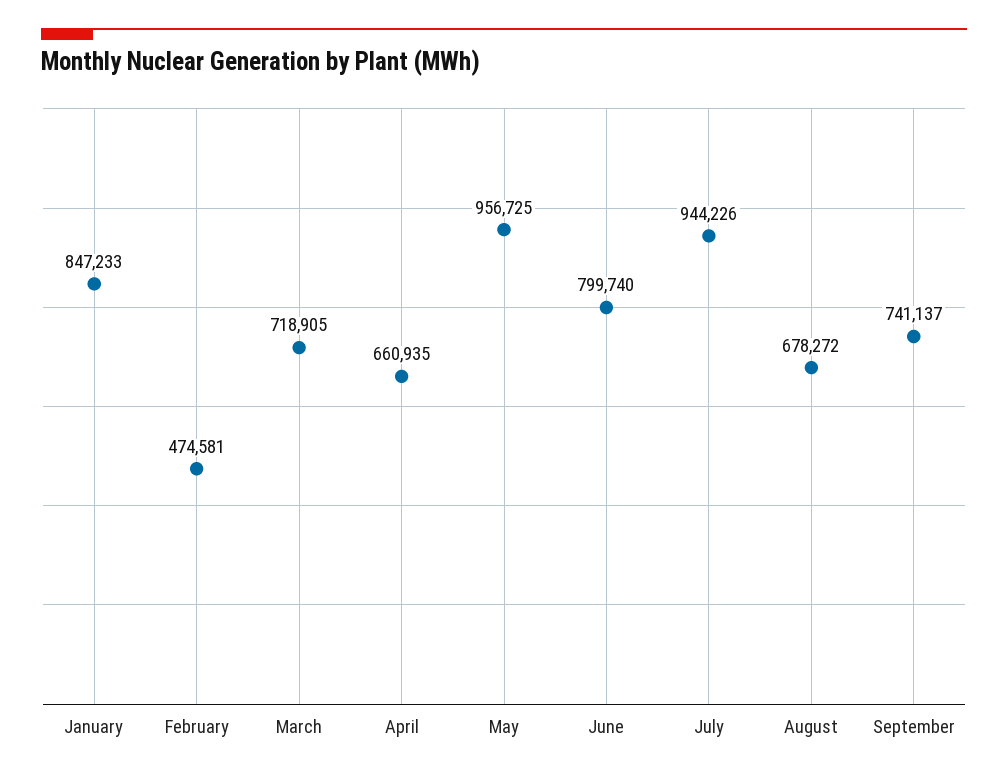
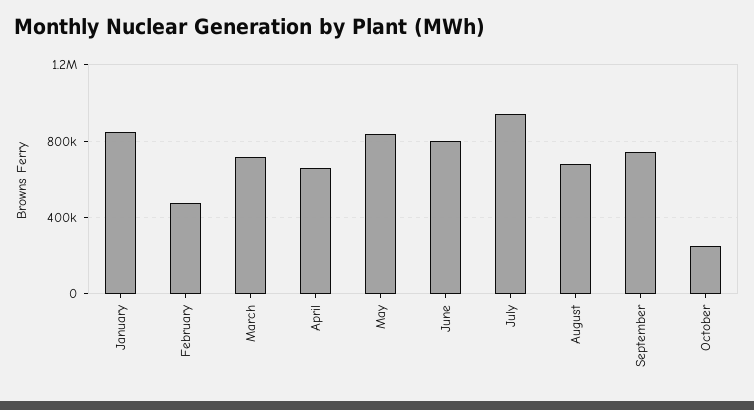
May: 956725 -> 850000
October: none -> 250000

